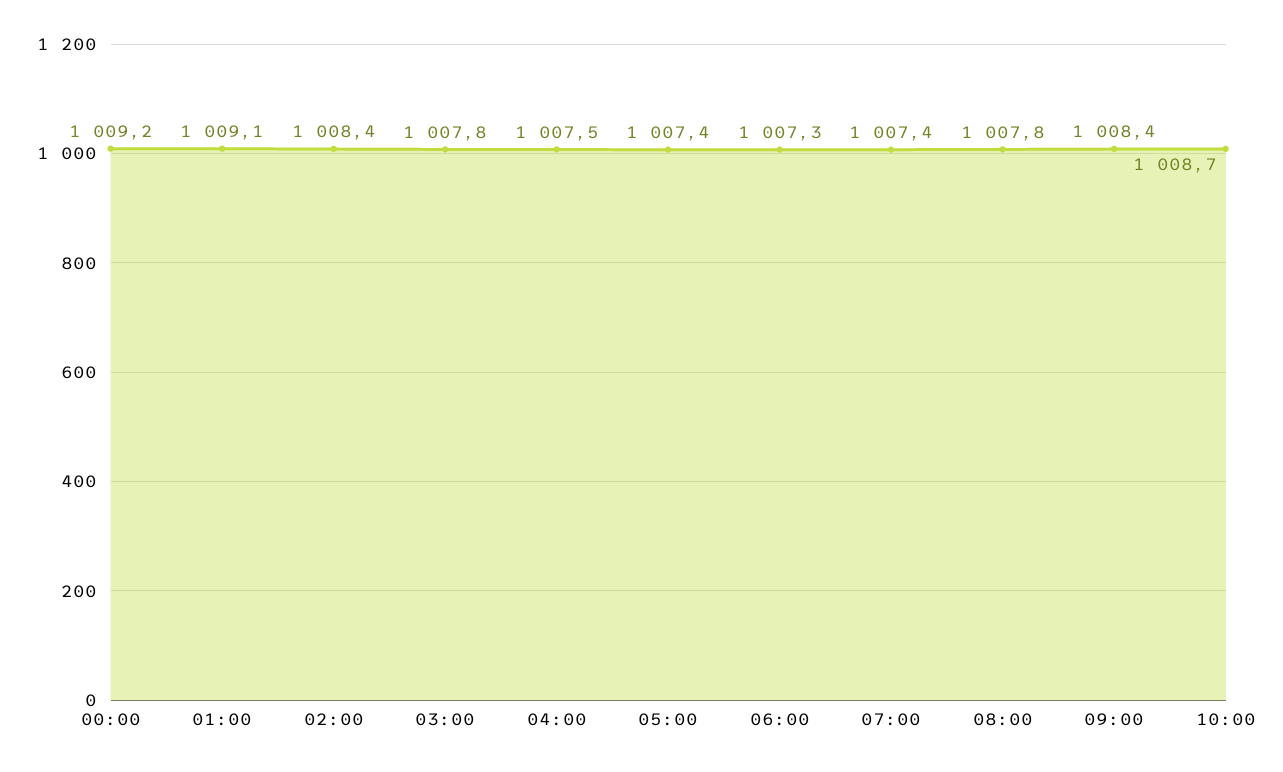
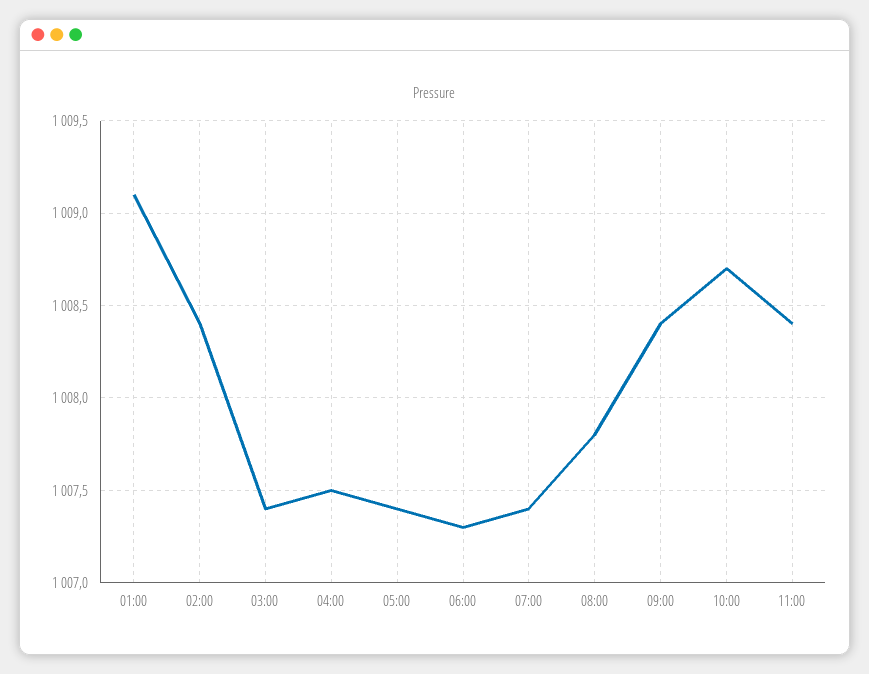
00:00: 1009.2 -> none
03:00: 1007.8 -> 1007.4
11:00: none -> 1008.4

